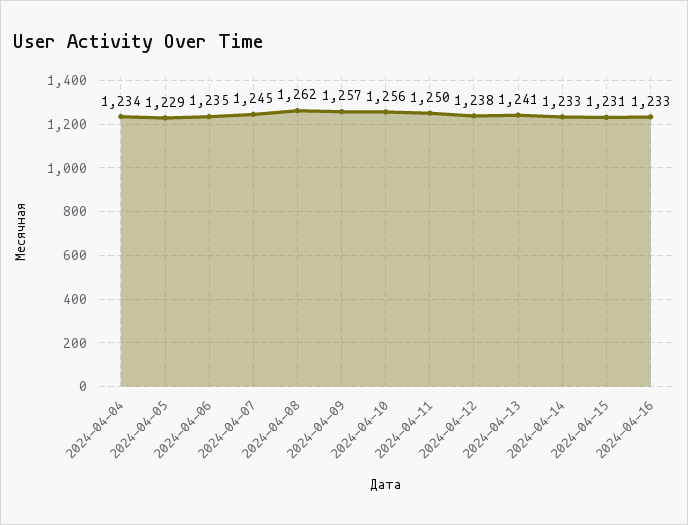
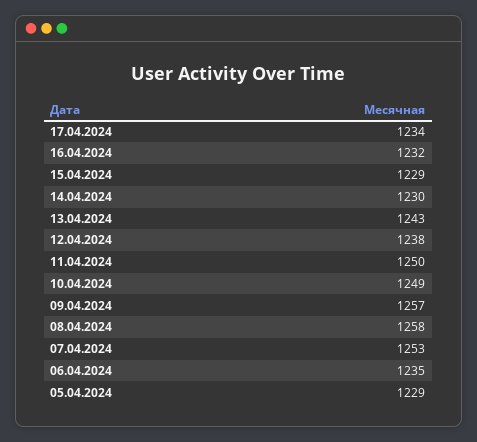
2024-04-04: 1234 -> none
2024-04-07: 1245 -> 1253
2024-04-08: 1262 -> 1258
2024-04-10: 1256 -> 1249
2024-04-13: 1241 -> 1243
2024-04-14: 1233 -> 1230
2024-04-15: 1231 -> 1229
2024-04-16: 1233 -> 1232
17.04.2024: none -> 1234

